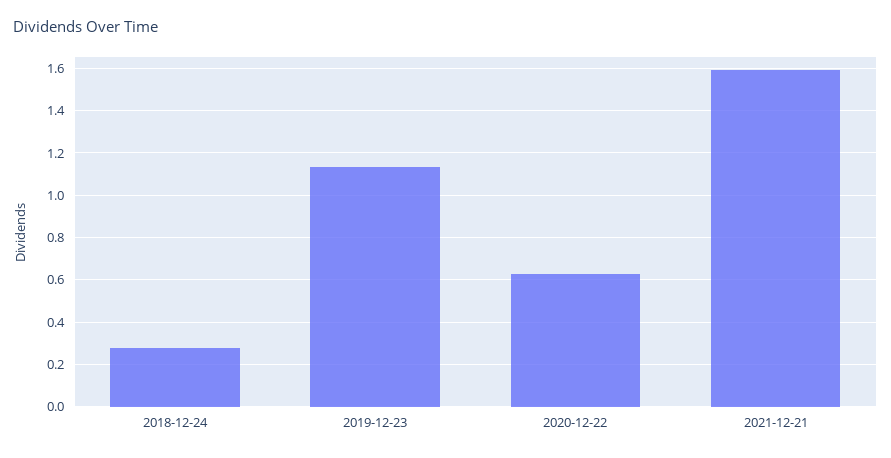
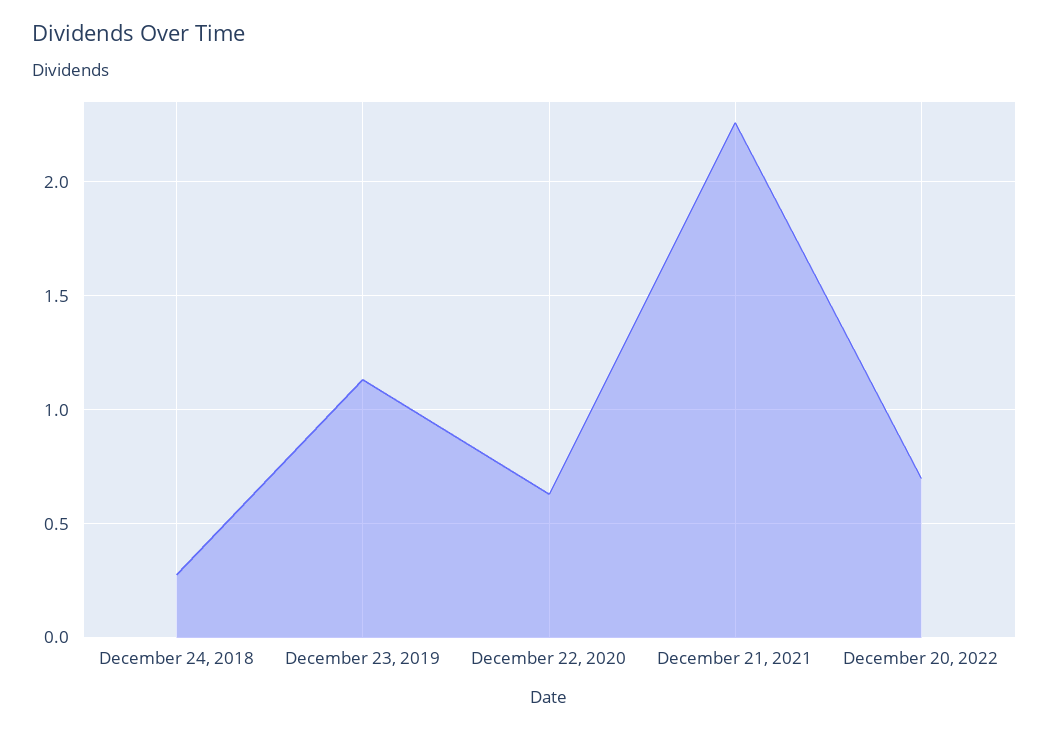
2021-12-21: 1.6 -> 2.25
December 20, 2022: none -> 0.7

